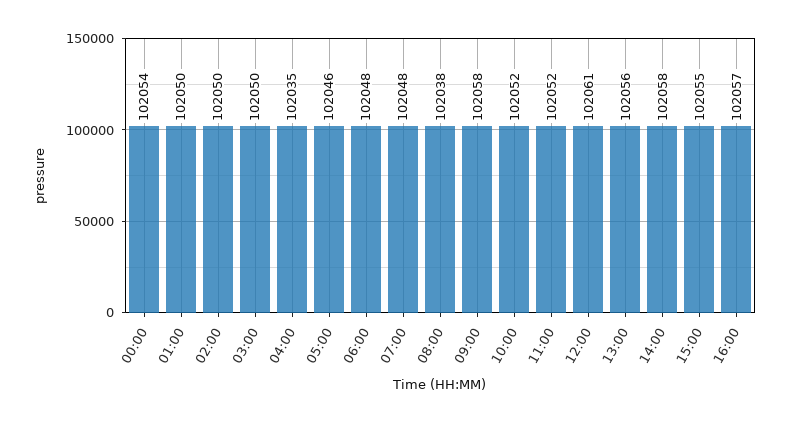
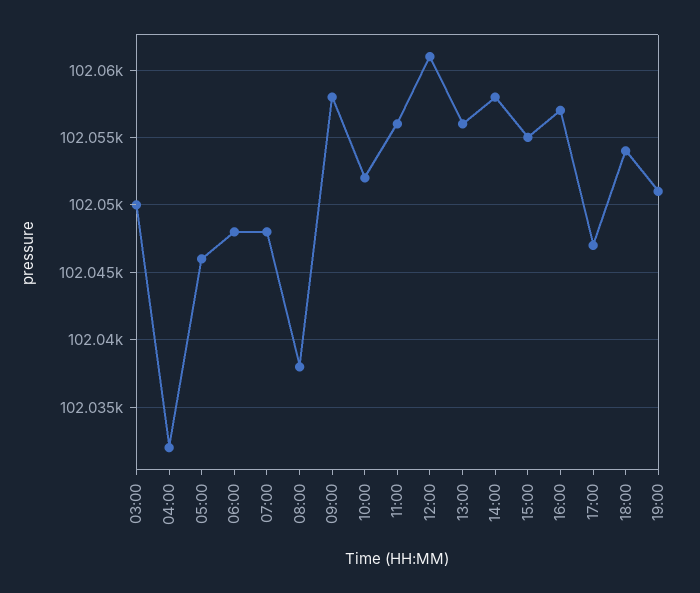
00:00: 102054 -> none
01:00: 102050 -> none
02:00: 102050 -> none
04:00: 102035 -> 102032
11:00: 102052 -> 102056
17:00: none -> 102047
18:00: none -> 102054
19:00: none -> 102051

